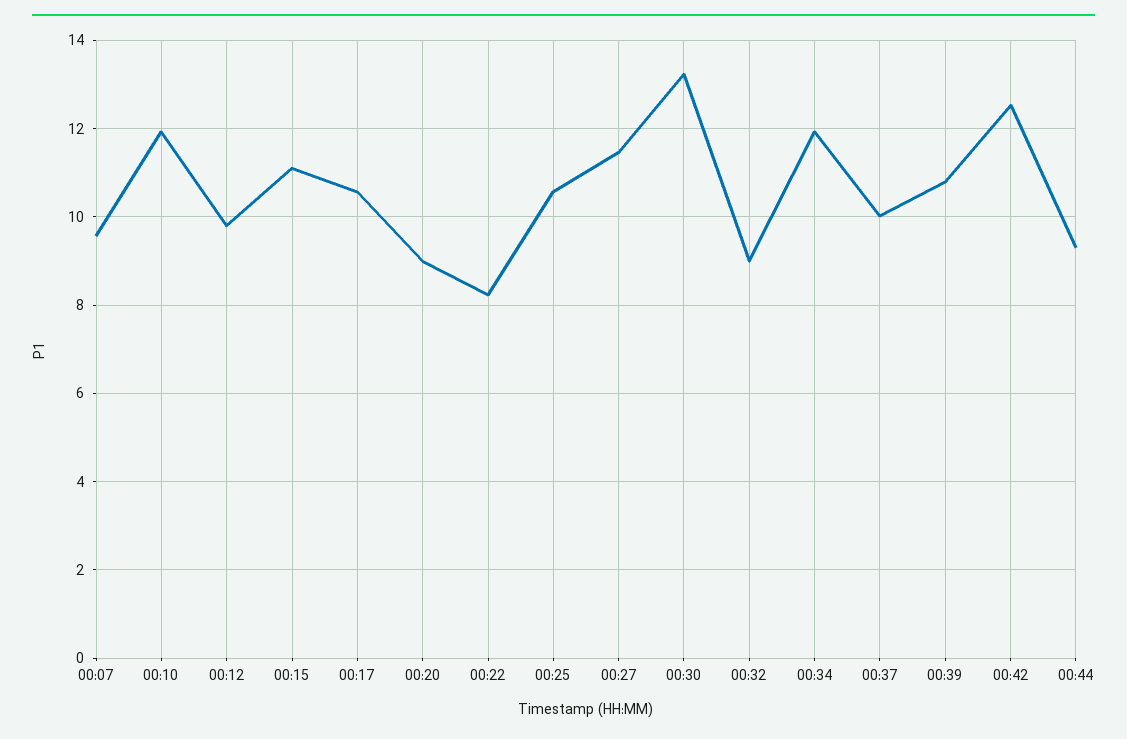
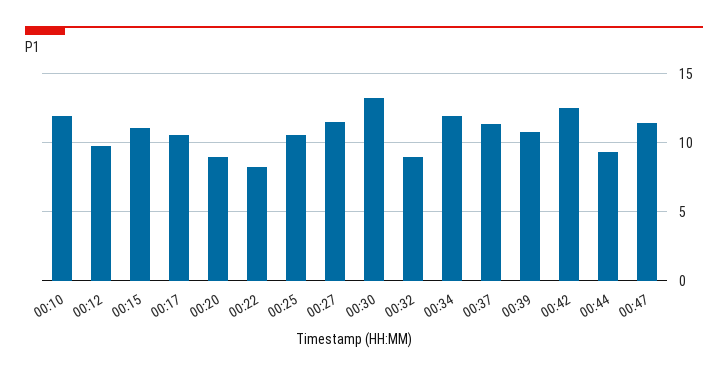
00:07: 9.6 -> none
00:37: 10 -> 11.5
00:47: none -> 11.5

